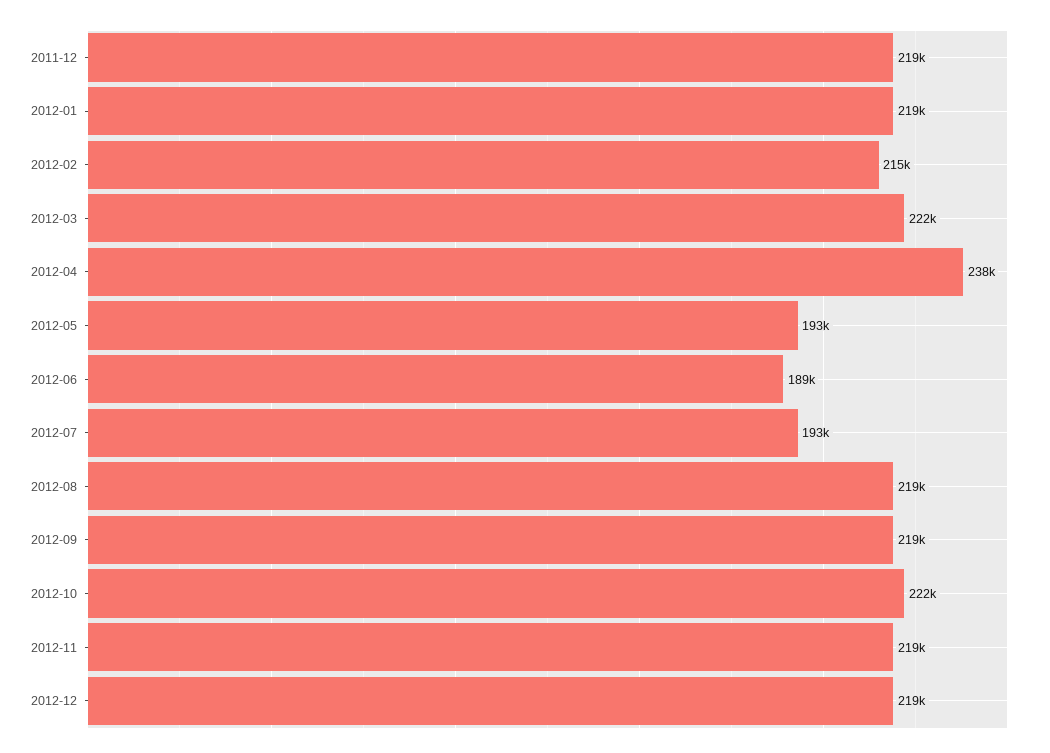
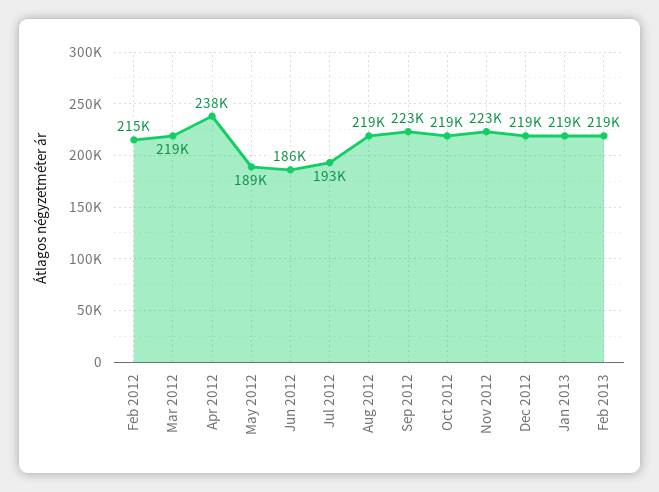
2011-12: 219000 -> none
2012-01: 219000 -> none
2012-03: 222000 -> 219000
2012-05: 193000 -> 189000
2012-06: 189000 -> 186000
2012-09: 219000 -> 223000
2012-10: 222000 -> 219000
2012-11: 219000 -> 223000
Jan 2013: none -> 219000
Feb 2013: none -> 219000

